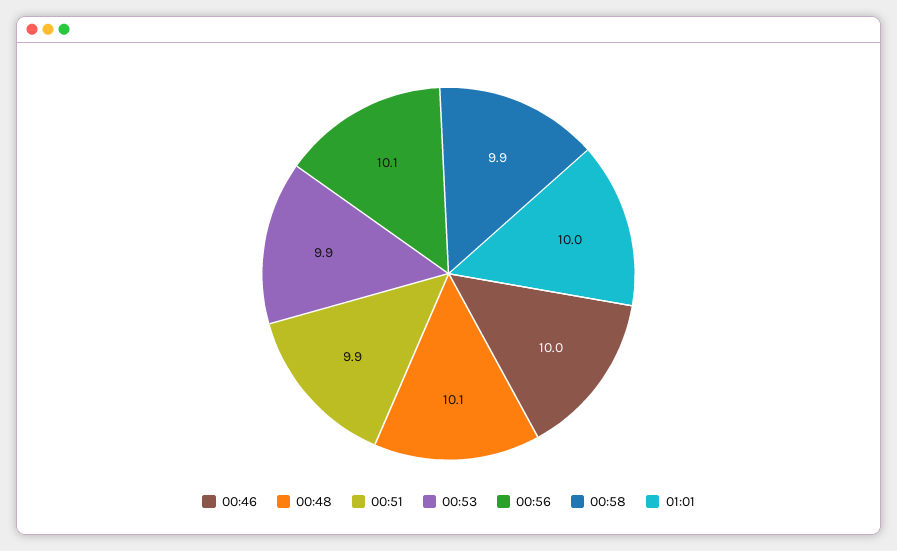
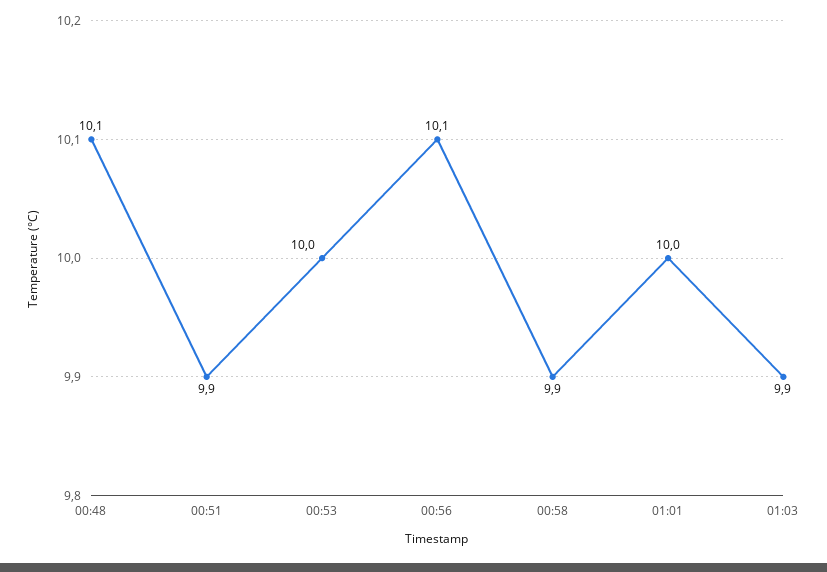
00:46: 10 -> none
00:53: 9.9 -> 10
01:03: none -> 9.9

